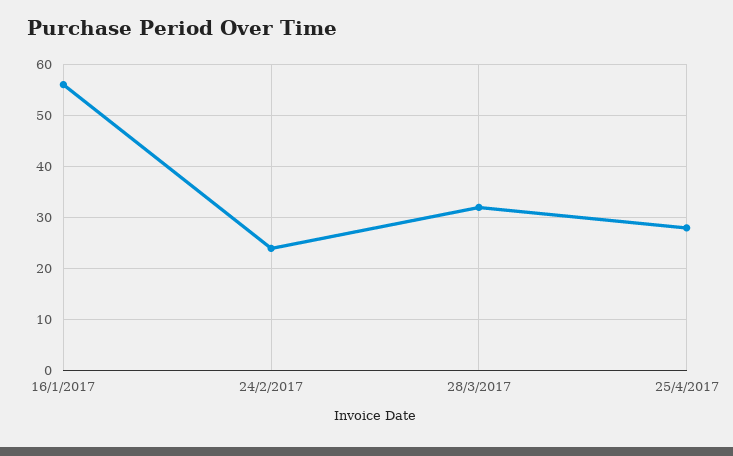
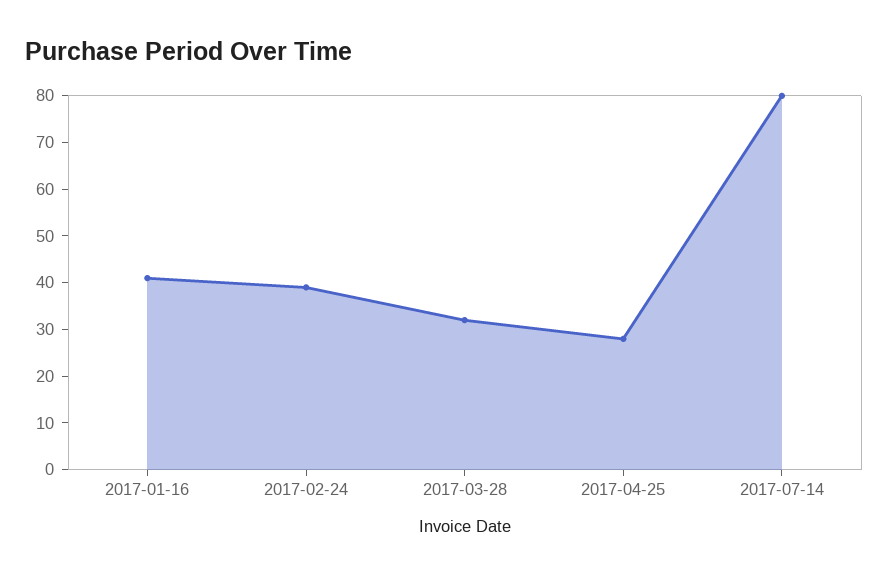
16/1/2017: 55 -> 40
24/2/2017: 25 -> 40
2017-07-14: none -> 80

